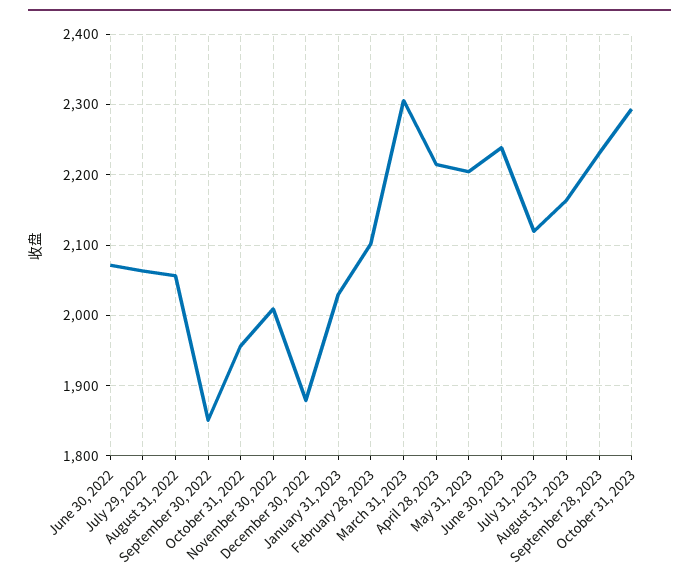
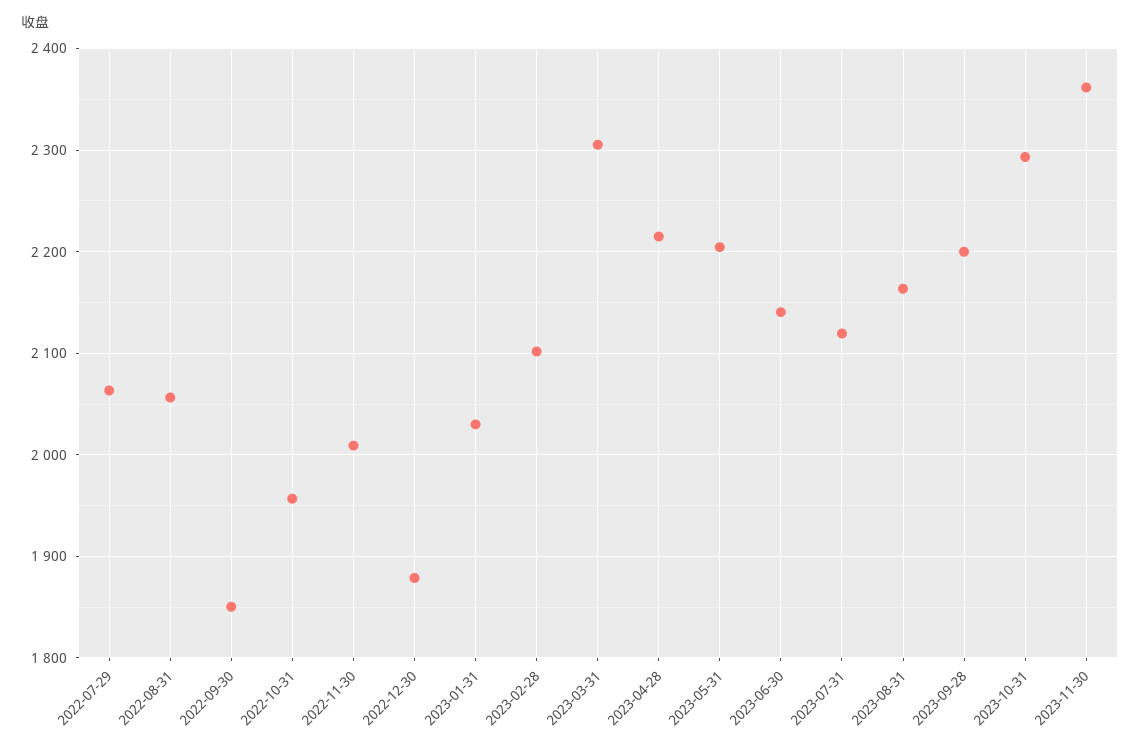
June 30, 2022: 2070 -> none
June 30, 2023: 2240 -> 2140
September 28, 2023: 2230 -> 2200
2023-11-30: none -> 2360

